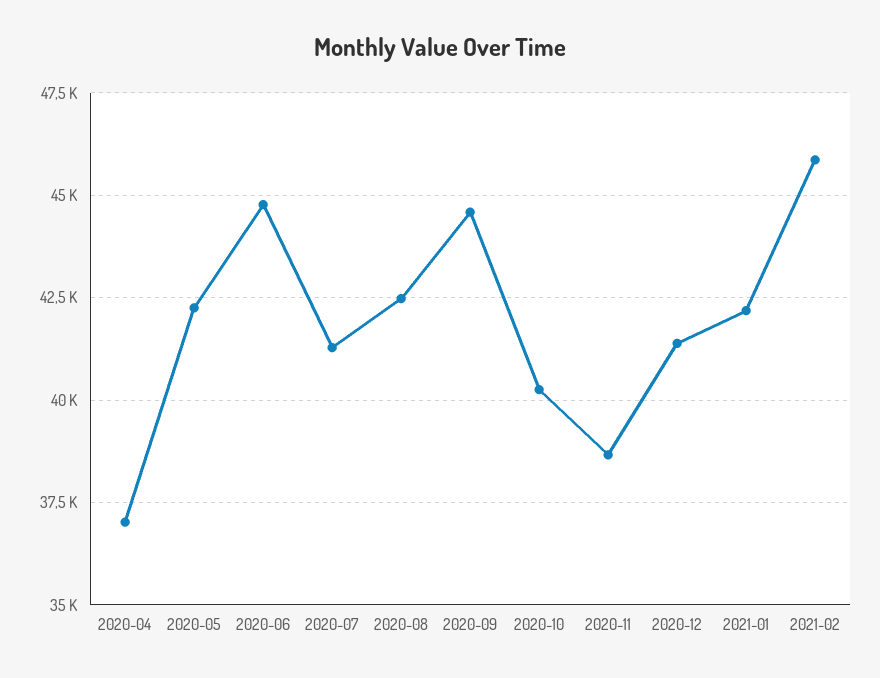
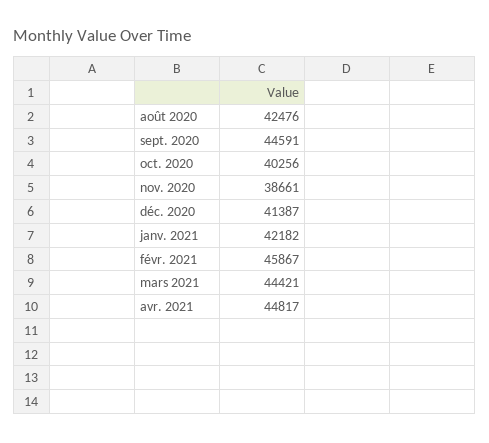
2020-04: 37000 -> none
2020-05: 42250 -> none
2020-06: 44750 -> none
2020-07: 41250 -> none
mars 2021: none -> 44421
avr. 2021: none -> 44817

